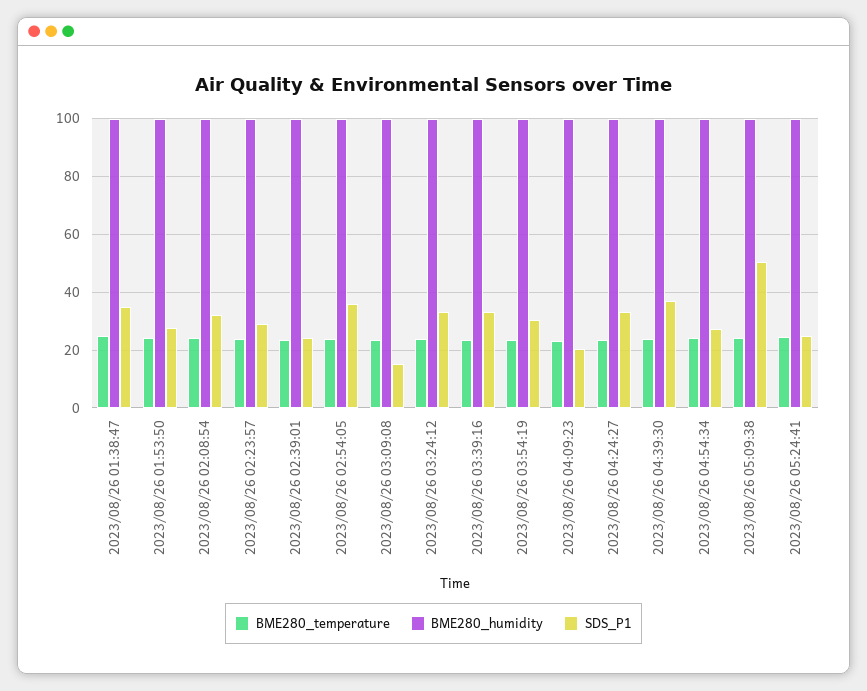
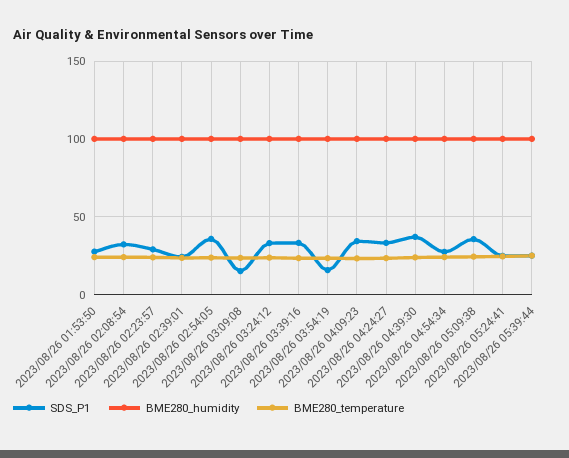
BME280_temperature, 2023/08/26 01:38:47: 25 -> none
BME280_humidity, 2023/08/26 01:38:47: 100 -> none
SDS_P1, 2023/08/26 01:38:47: 35 -> none
SDS_P1, 2023/08/26 03:54:19: 30 -> 15
SDS_P1, 2023/08/26 04:09:23: 20 -> 35
SDS_P1, 2023/08/26 05:09:38: 50 -> 35
SDS_P1, 2023/08/26 05:39:44: none -> 25
BME280_humidity, 2023/08/26 05:39:44: none -> 100
BME280_temperature, 2023/08/26 05:39:44: none -> 25

